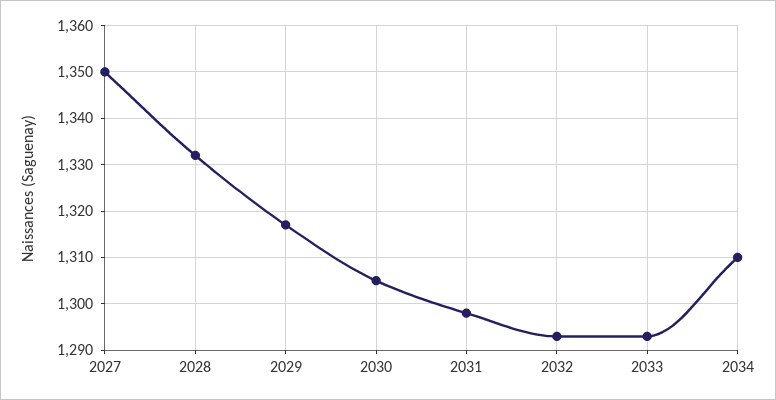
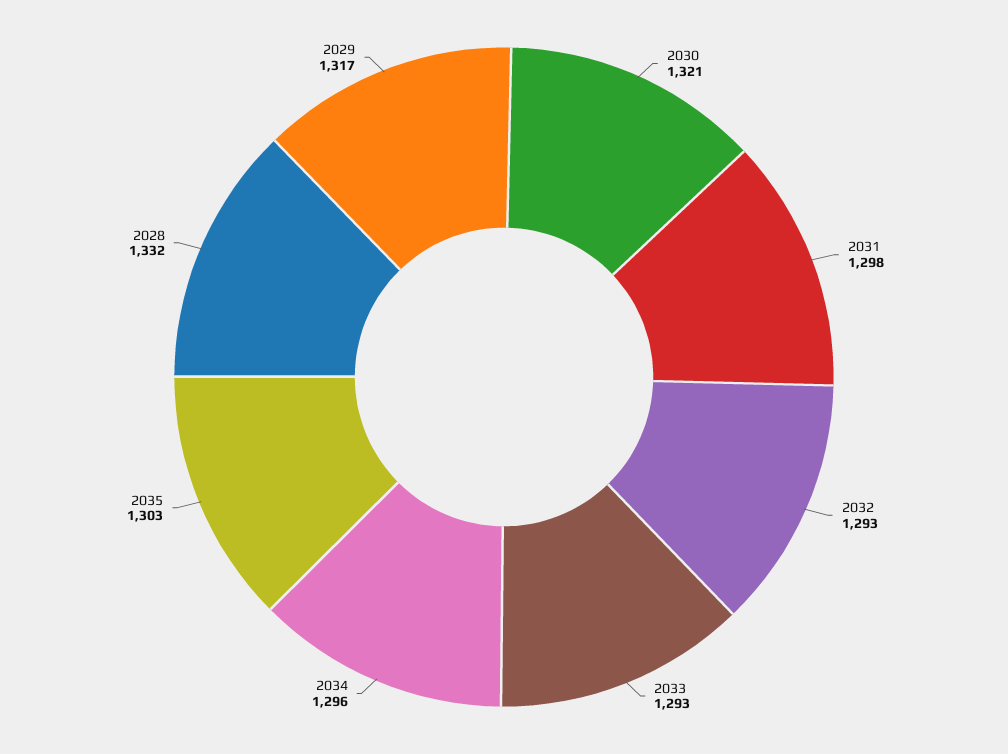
2027: 1350 -> none
2030: 1305 -> 1321
2034: 1310 -> 1296
2035: none -> 1303

